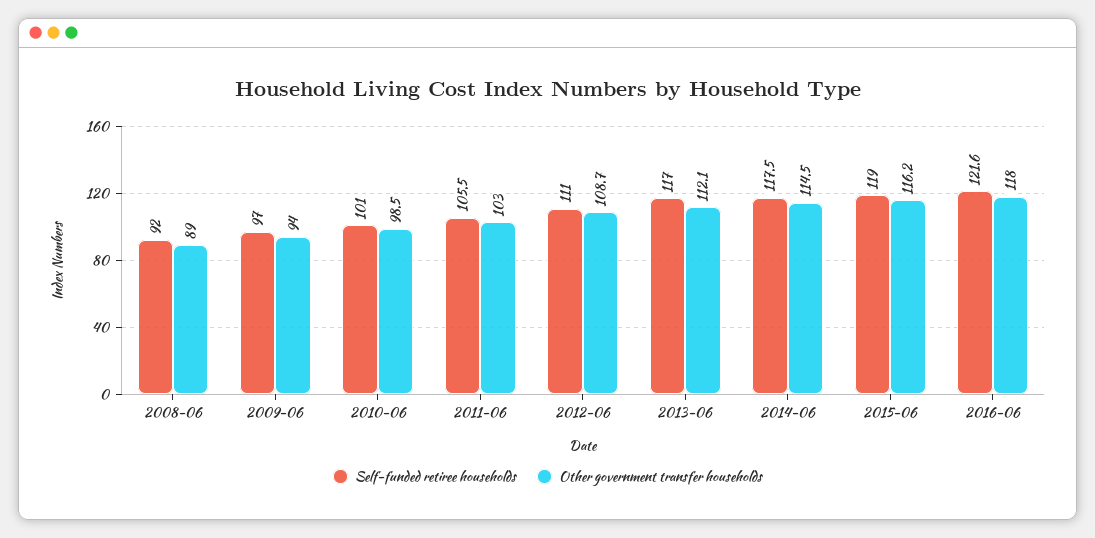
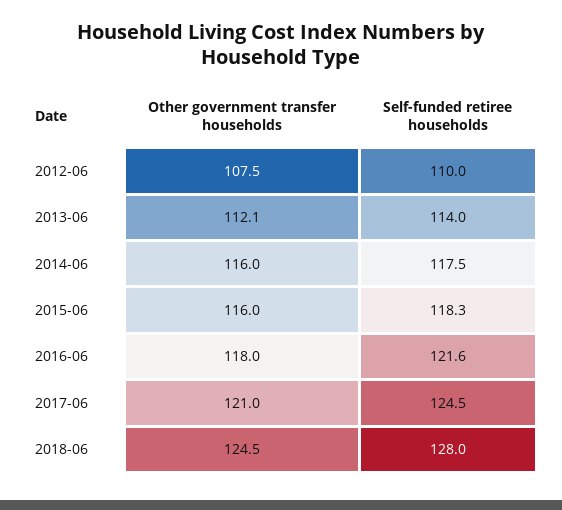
Self-funded retiree households, 2008-06: 92 -> none
Other government transfer households, 2008-06: 89 -> none
Self-funded retiree households, 2009-06: 97 -> none
Other government transfer households, 2009-06: 94 -> none
Self-funded retiree households, 2010-06: 101 -> none
Other government transfer households, 2010-06: 98.5 -> none
Self-funded retiree households, 2011-06: 105.5 -> none
Other government transfer households, 2011-06: 103 -> none
Self-funded retiree households, 2012-06: 111 -> 110
Other government transfer households, 2012-06: 108.7 -> 107.5
Self-funded retiree households, 2013-06: 117 -> 114
Other government transfer households, 2014-06: 114.5 -> 116
Self-funded retiree households, 2015-06: 119 -> 118.3
Other government transfer households, 2015-06: 116.2 -> 116
Other government transfer households, 2017-06: none -> 121
Self-funded retiree households, 2017-06: none -> 124.5
Other government transfer households, 2018-06: none -> 124.5
Self-funded retiree households, 2018-06: none -> 128

